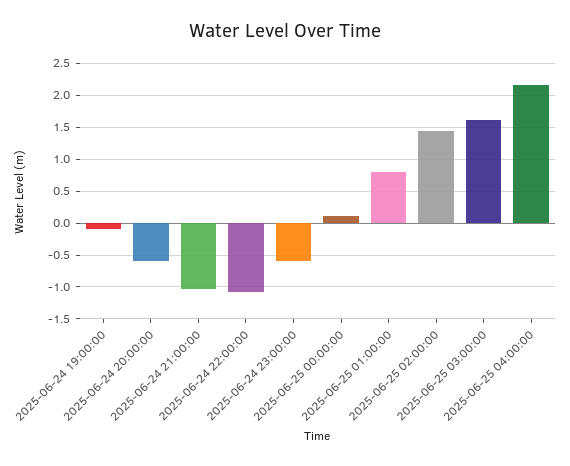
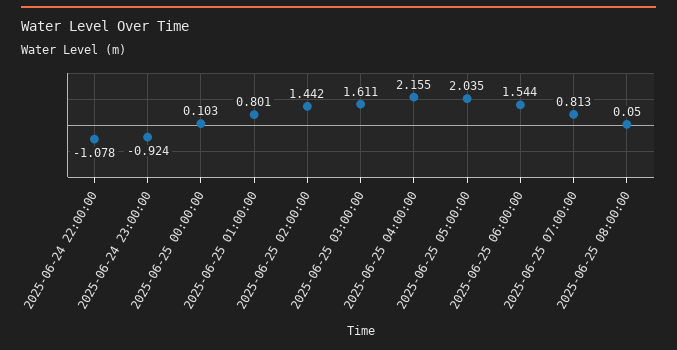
2025-06-24 19:00:00: -0.1 -> none
2025-06-24 20:00:00: -0.6 -> none
2025-06-24 21:00:00: -1 -> none
2025-06-24 23:00:00: -0.6 -> -0.924
2025-06-25 05:00:00: none -> 2.035
2025-06-25 06:00:00: none -> 1.544
2025-06-25 07:00:00: none -> 0.813
2025-06-25 08:00:00: none -> 0.05

